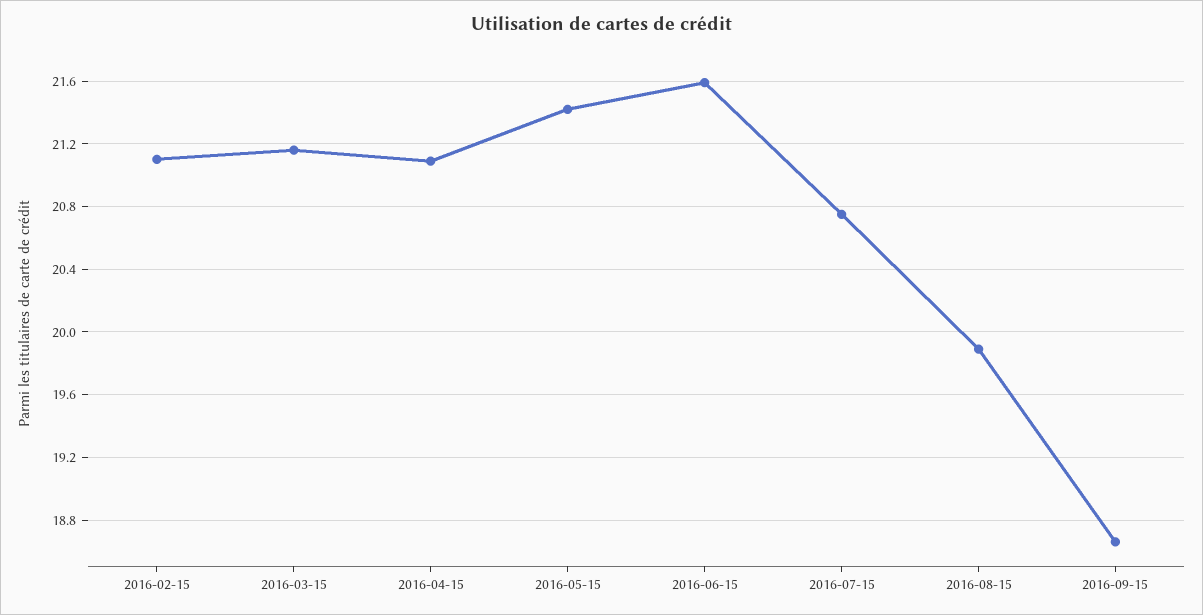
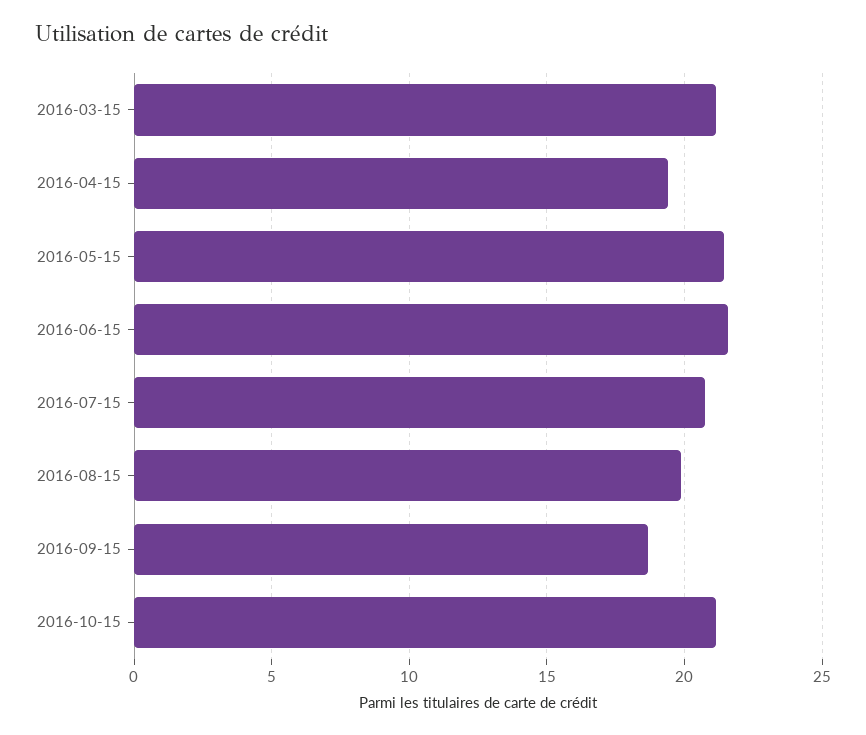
2016-02-15: 21.1 -> none
2016-04-15: 21.1 -> 19.5
2016-10-15: none -> 21

